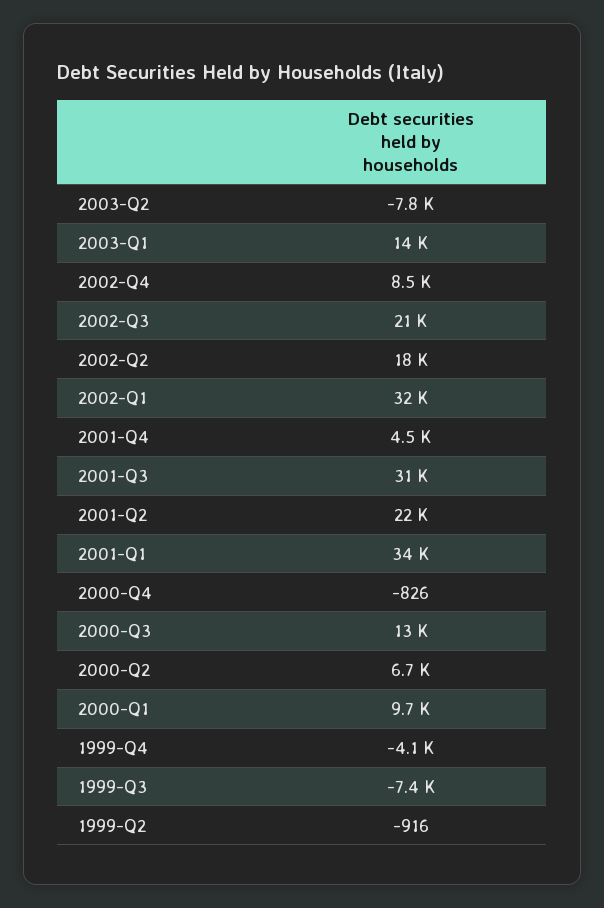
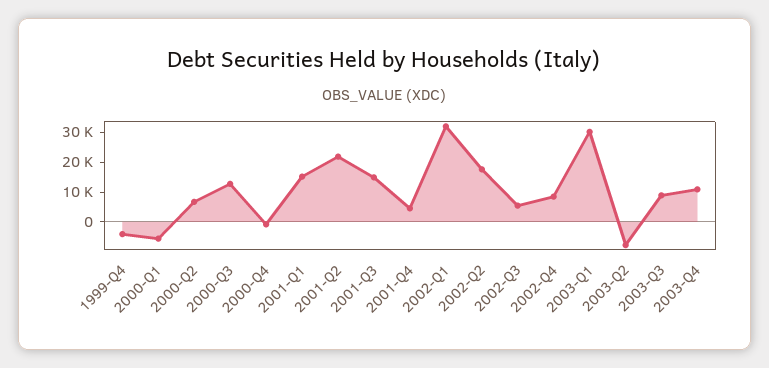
2003-Q1: 14000 -> 30000
2002-Q3: 21000 -> 5000
2001-Q3: 31000 -> 15000
2001-Q1: 34000 -> 15000
2000-Q1: 9700 -> -5000
1999-Q3: -7400 -> none
1999-Q2: -916 -> none
2003-Q3: none -> 10000
2003-Q4: none -> 10000

